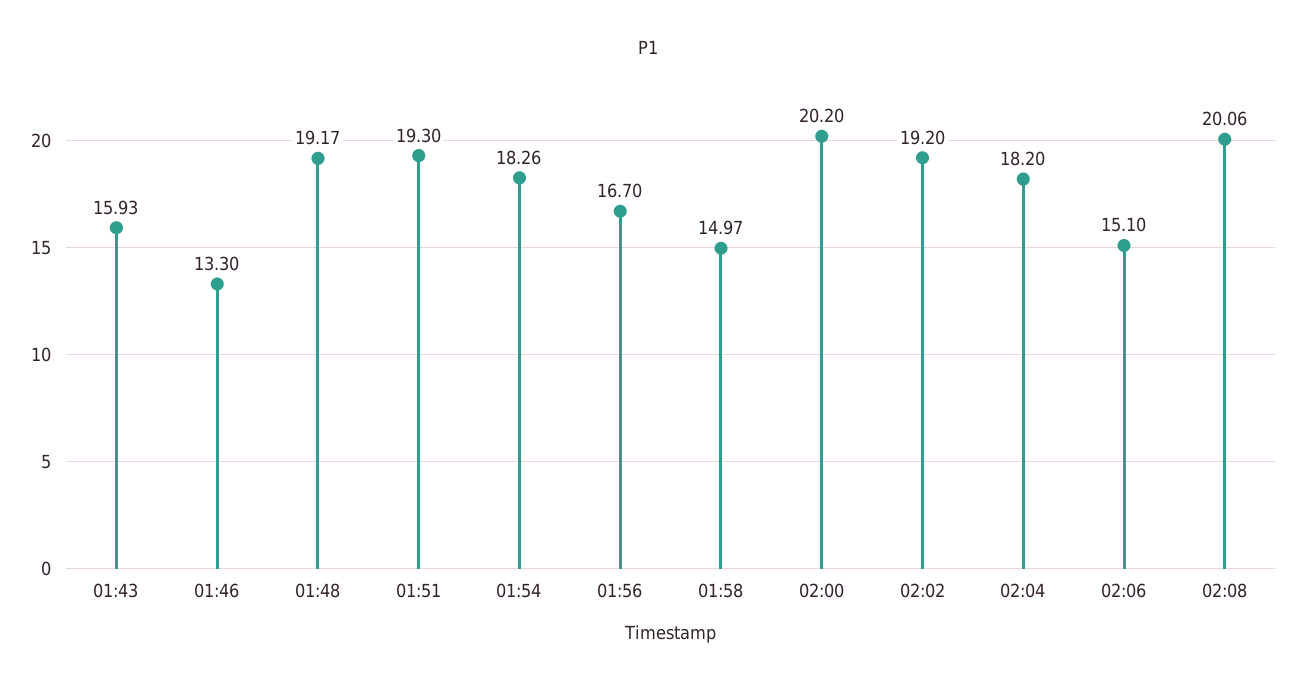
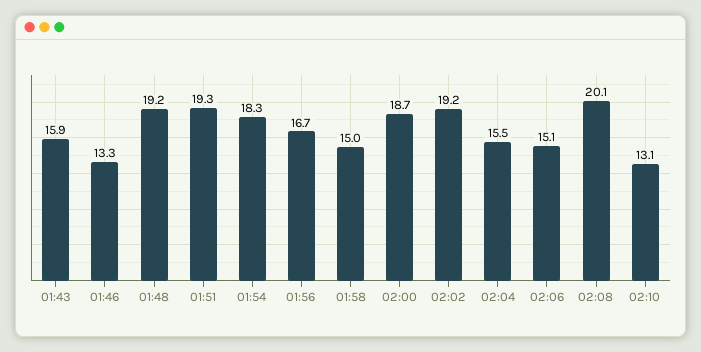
02:00: 20.2 -> 18.7
02:04: 18.2 -> 15.5
02:10: none -> 13.1

